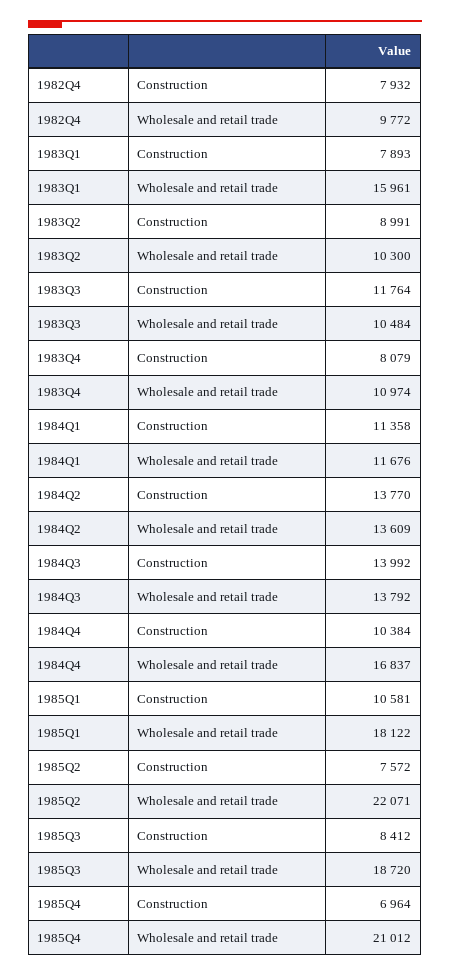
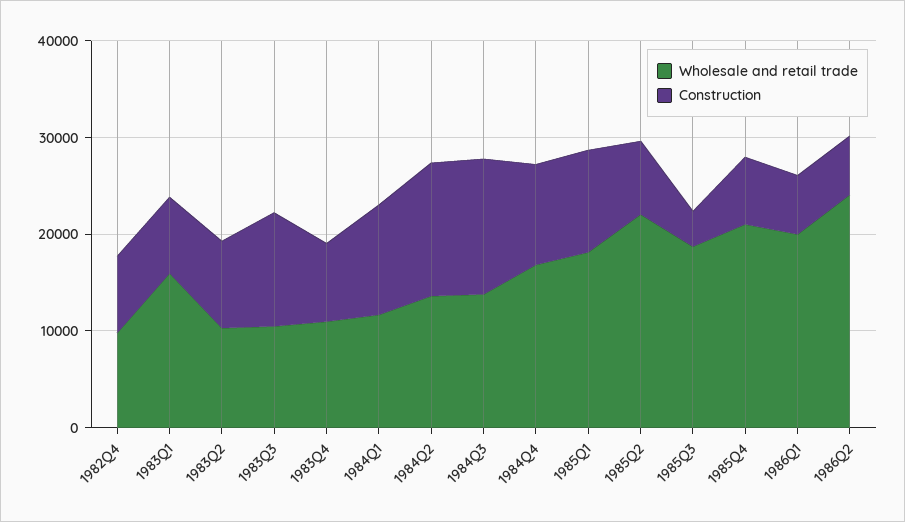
Construction, 1985Q3: 8412 -> 4000
Wholesale and retail trade, 1986Q1: none -> 20000
Construction, 1986Q1: none -> 6000
Wholesale and retail trade, 1986Q2: none -> 24000
Construction, 1986Q2: none -> 6000

